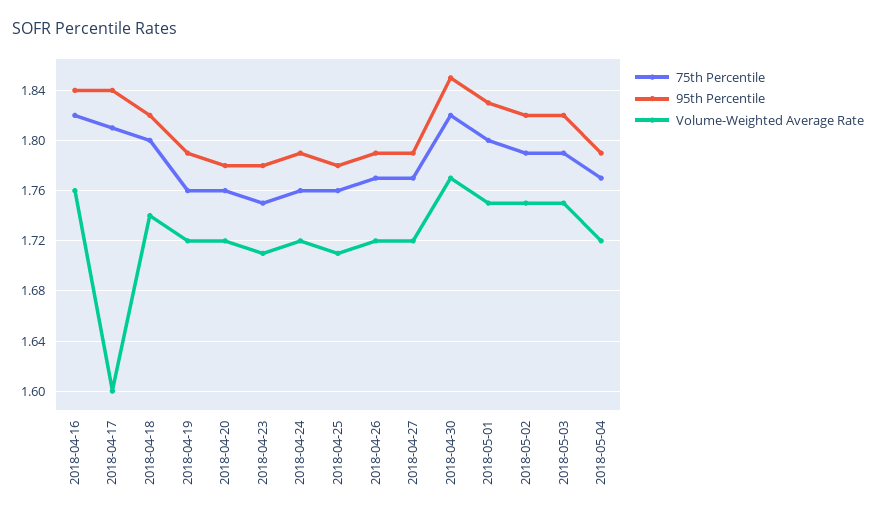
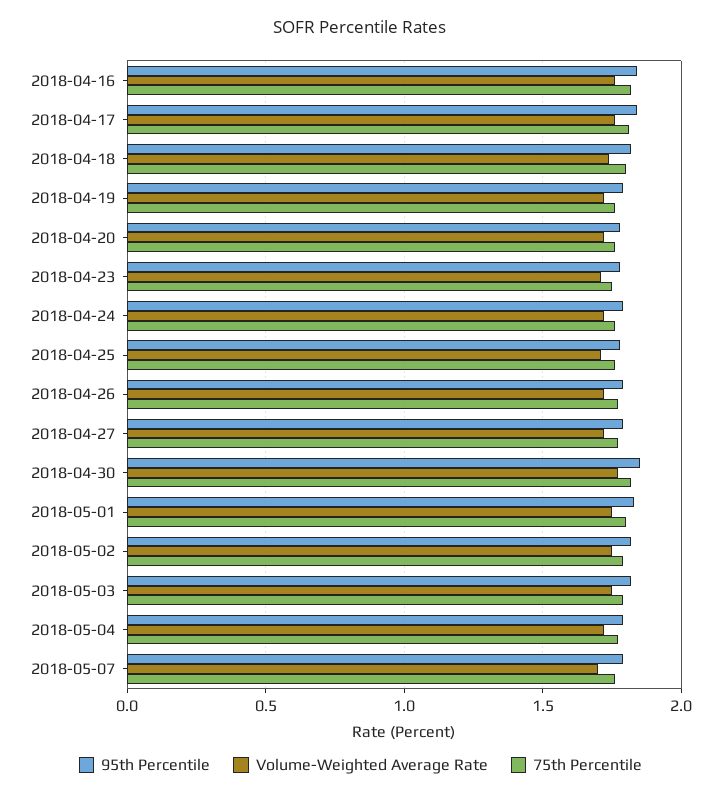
Volume-Weighted Average Rate, 2018-04-17: 1.6 -> 1.75
95th Percentile, 2018-05-07: none -> 1.8
Volume-Weighted Average Rate, 2018-05-07: none -> 1.7
75th Percentile, 2018-05-07: none -> 1.75

